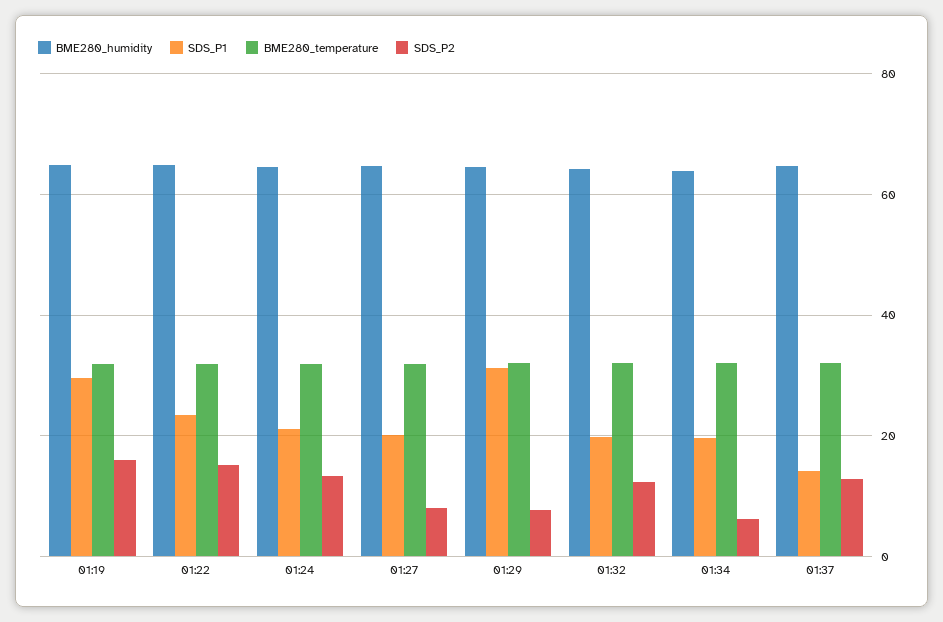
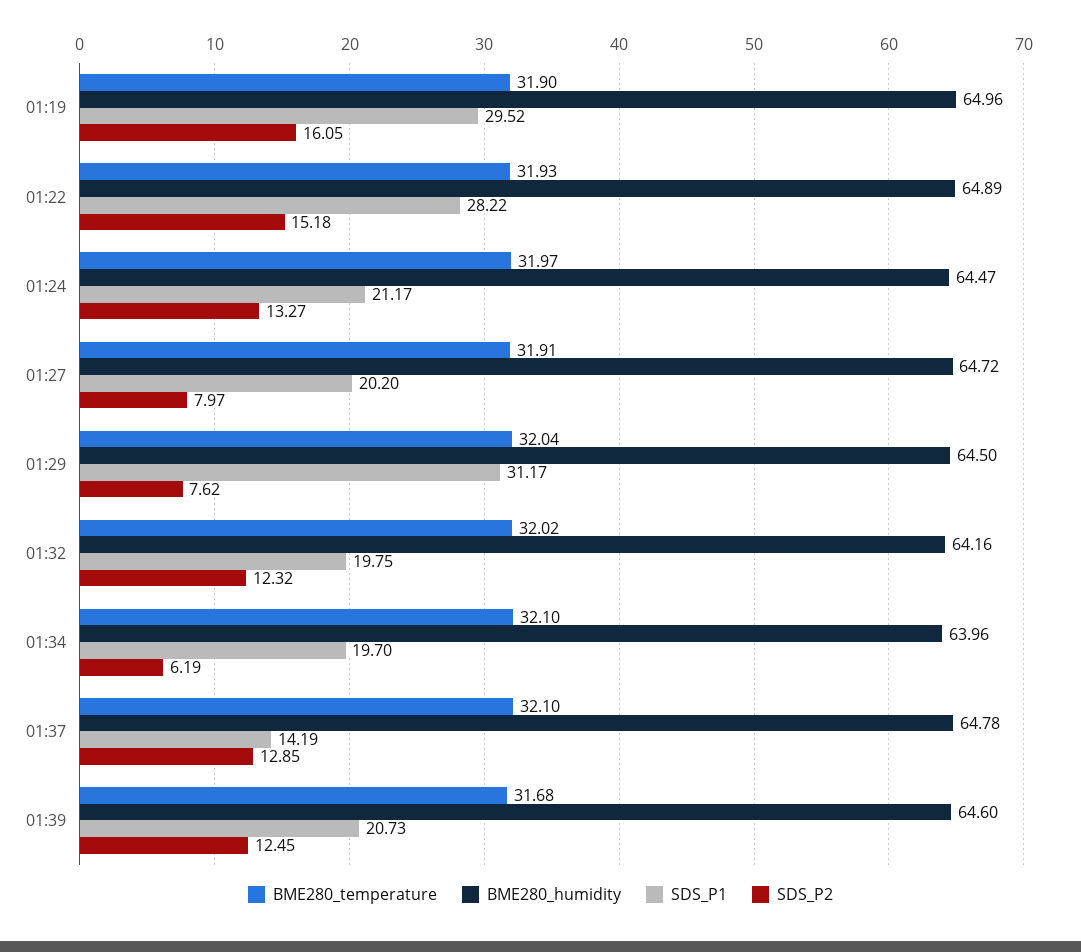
SDS_P1, 01:22: 24 -> 28.22
BME280_temperature, 01:39: none -> 31.68
BME280_humidity, 01:39: none -> 64.6
SDS_P1, 01:39: none -> 20.73
SDS_P2, 01:39: none -> 12.45

